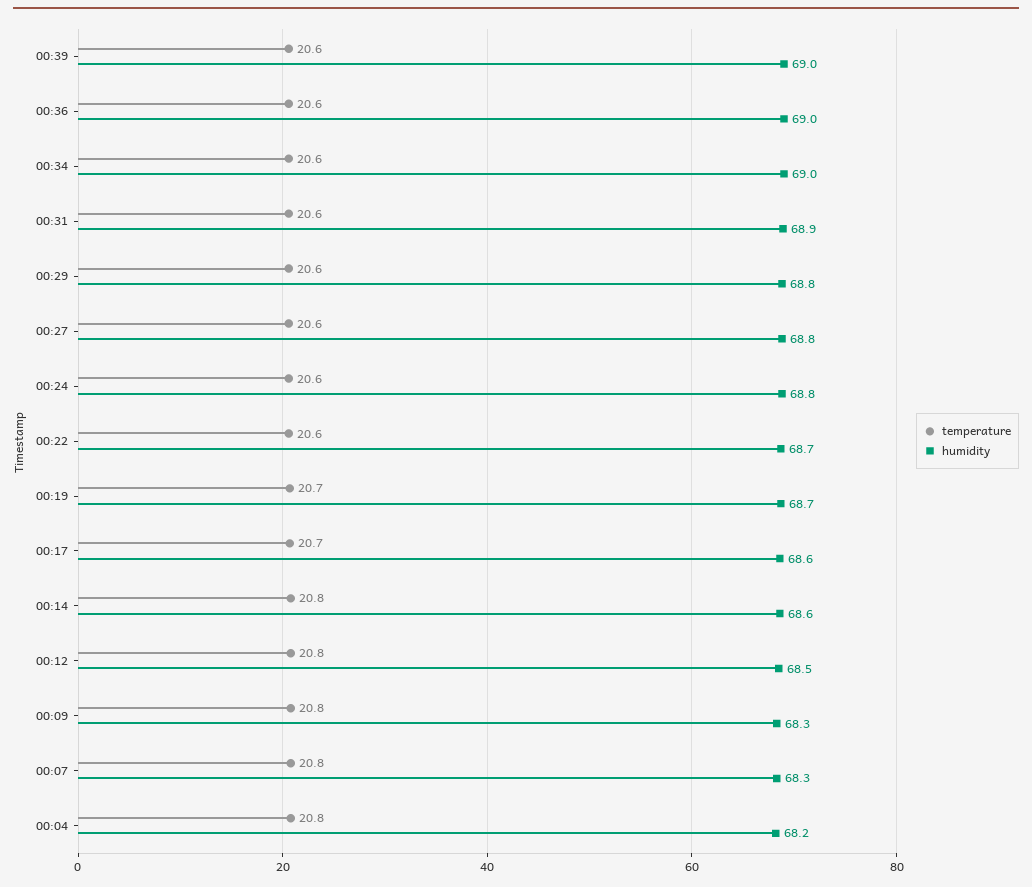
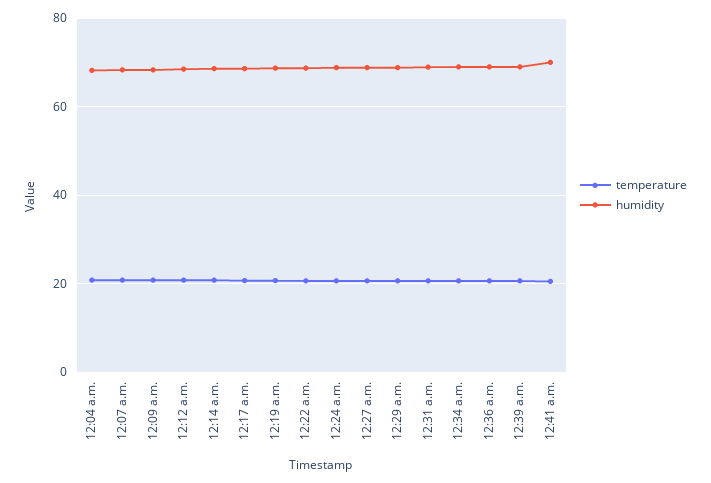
temperature, 12:41 a.m.: none -> 20
humidity, 12:41 a.m.: none -> 70

